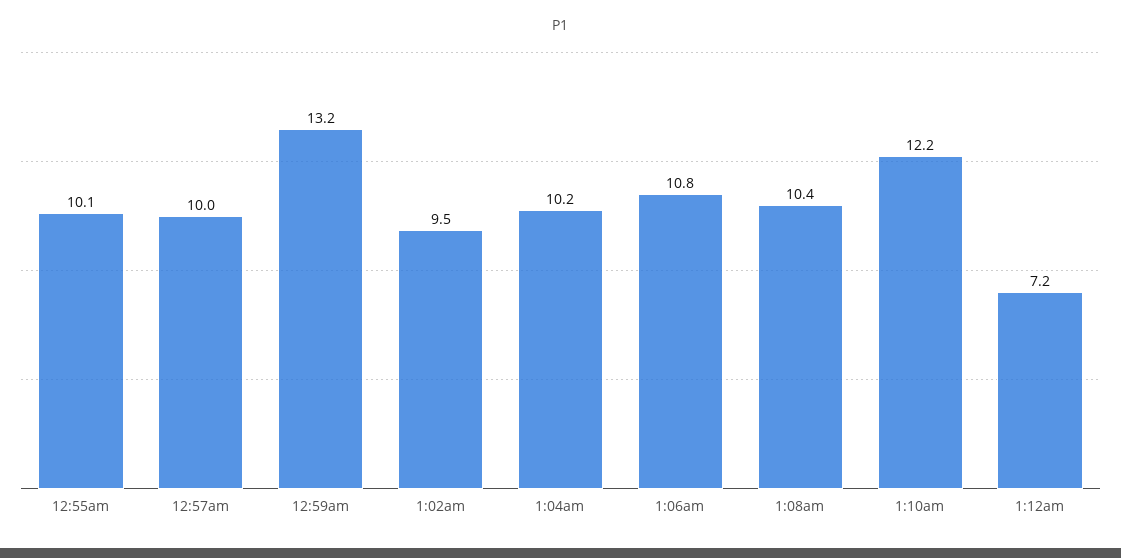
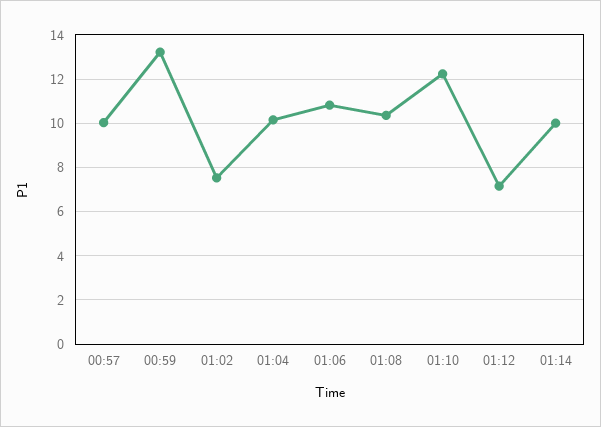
12:55am: 10.1 -> none
1:02am: 9.5 -> 7.5
01:14: none -> 10

